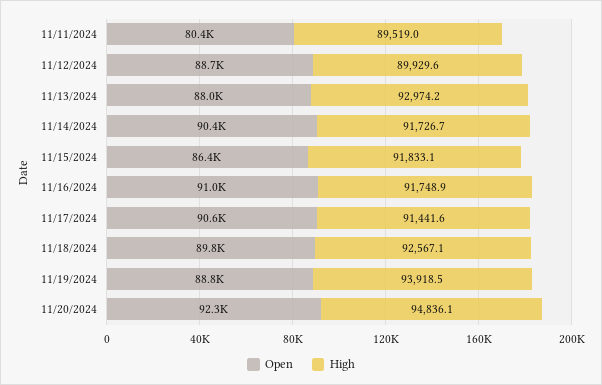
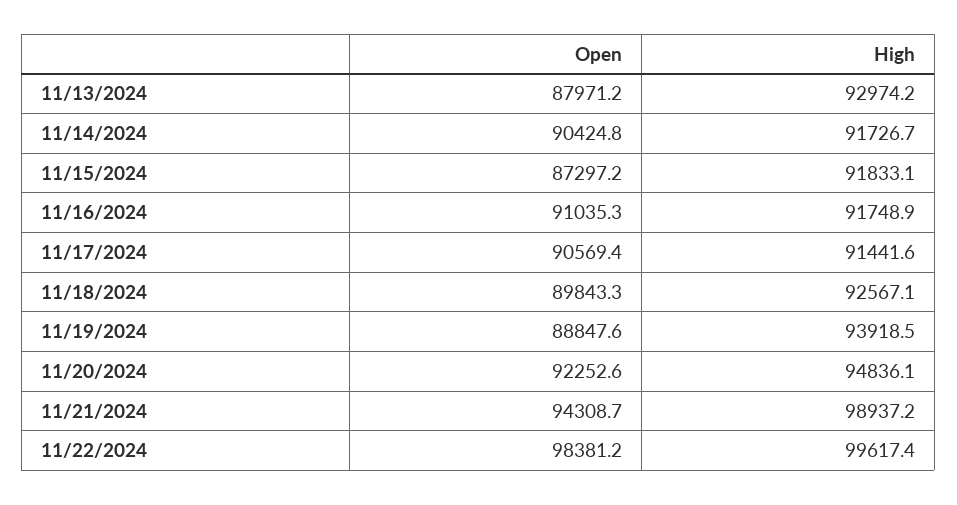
Open, 11/11/2024: 80400 -> none
High, 11/11/2024: 89519 -> none
Open, 11/12/2024: 88700 -> none
High, 11/12/2024: 89929.6 -> none
Open, 11/15/2024: 86400 -> 87297.2
Open, 11/21/2024: none -> 94308.7
High, 11/21/2024: none -> 98937.2
Open, 11/22/2024: none -> 98381.2
High, 11/22/2024: none -> 99617.4

